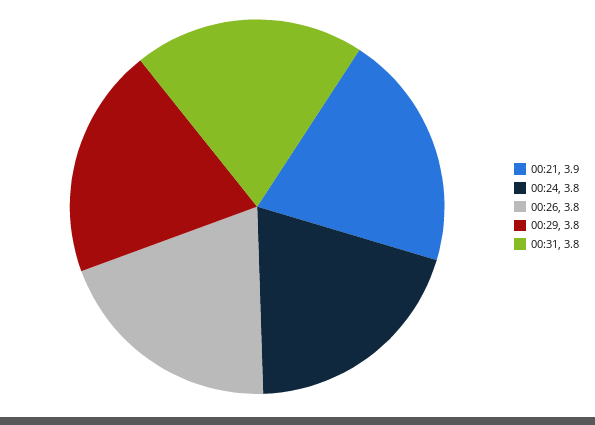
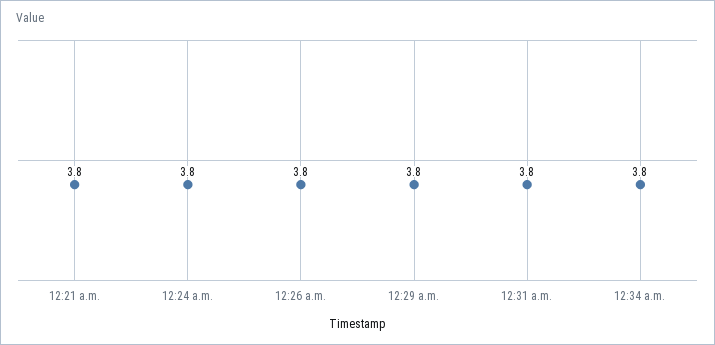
00:21: 3.9 -> 3.8
12:34 a.m.: none -> 3.8

